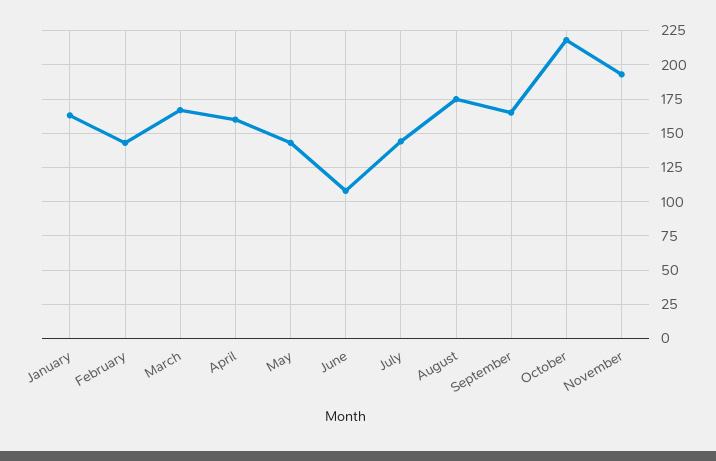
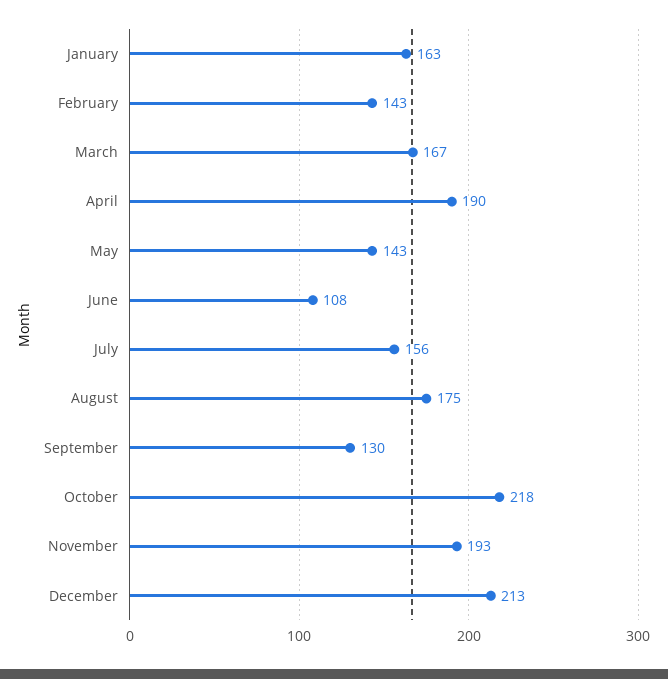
April: 160 -> 190
July: 145 -> 156
September: 165 -> 130
December: none -> 213

